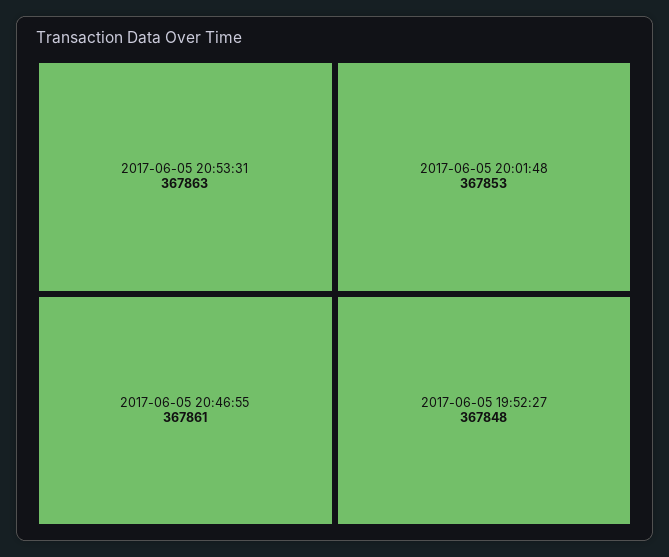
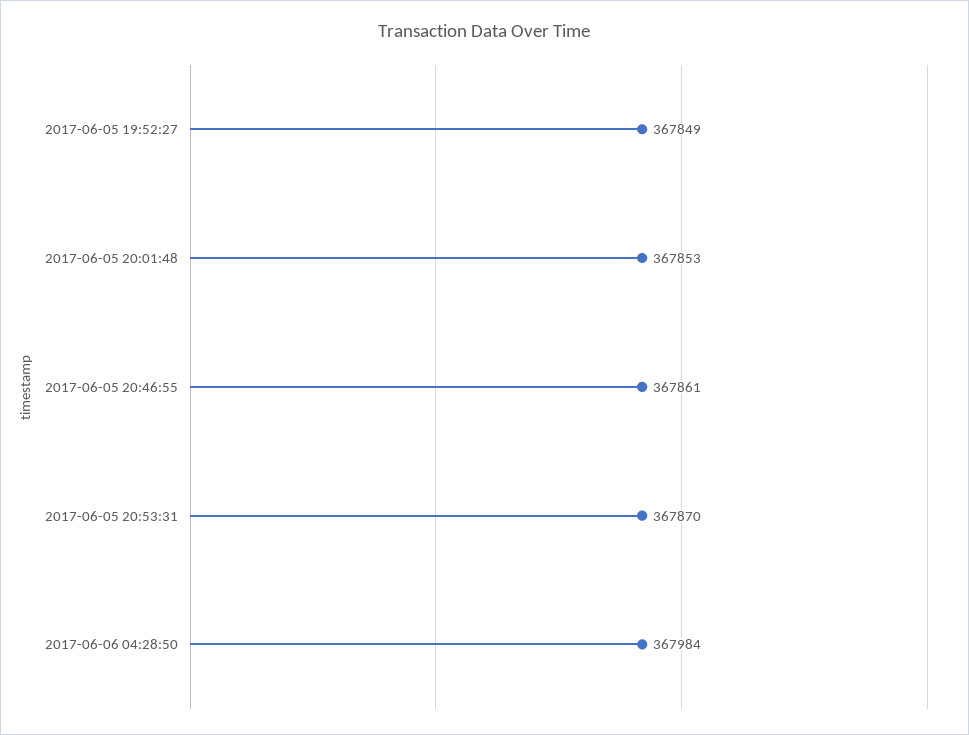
2017-06-05 20:53:31: 367863 -> 367870
2017-06-05 19:52:27: 367848 -> 367849
2017-06-06 04:28:50: none -> 367984

